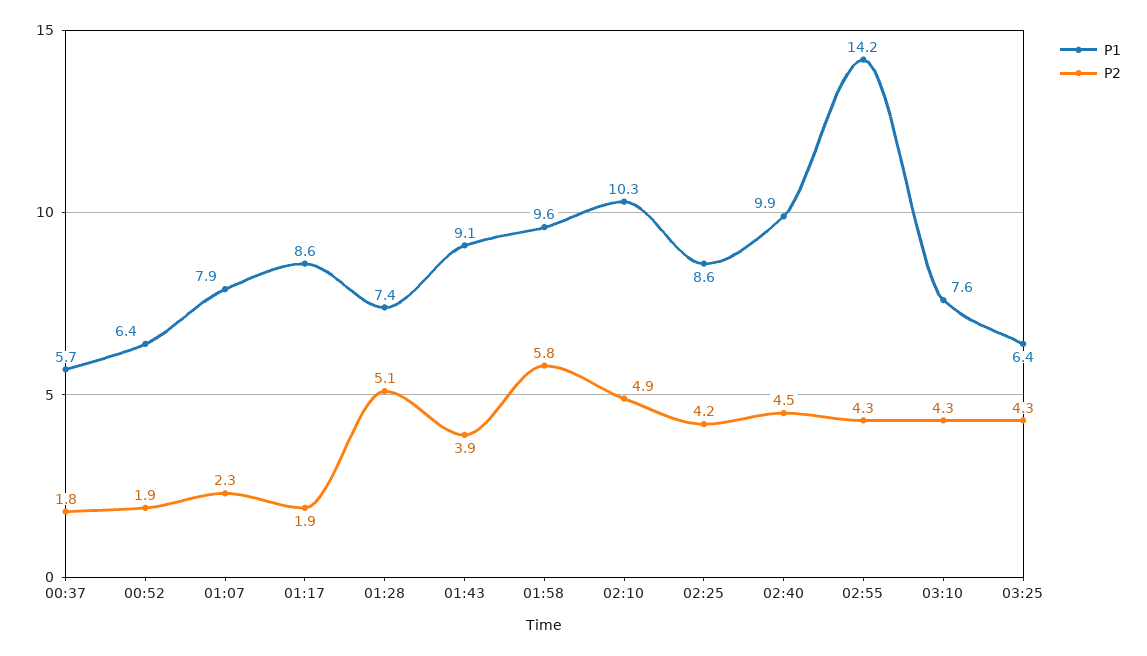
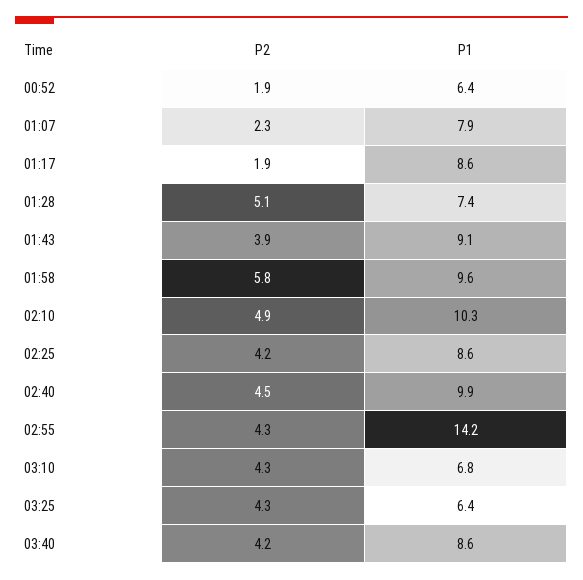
P1, 00:37: 5.7 -> none
P2, 00:37: 1.8 -> none
P1, 03:10: 7.6 -> 6.8
P2, 03:40: none -> 4.2
P1, 03:40: none -> 8.6

